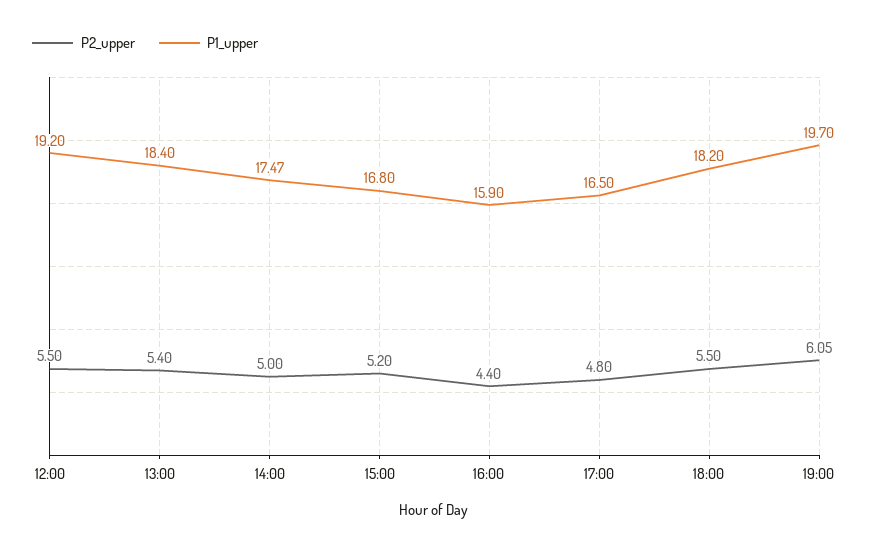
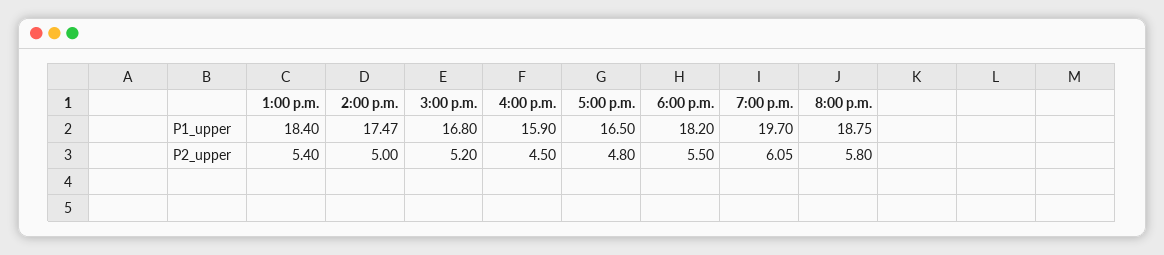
P2_upper, 12:00: 5.5 -> none
P1_upper, 12:00: 19.2 -> none
P2_upper, 16:00: 4.4 -> 4.5
P1_upper, 8:00 p.m.: none -> 18.75
P2_upper, 8:00 p.m.: none -> 5.8

